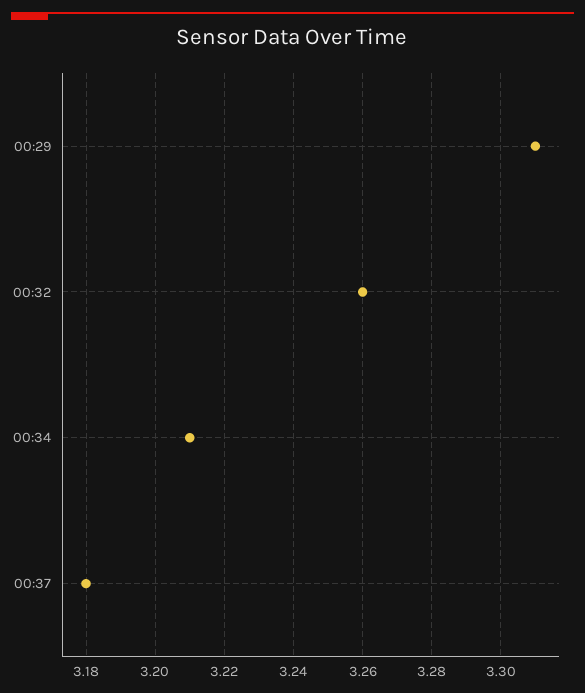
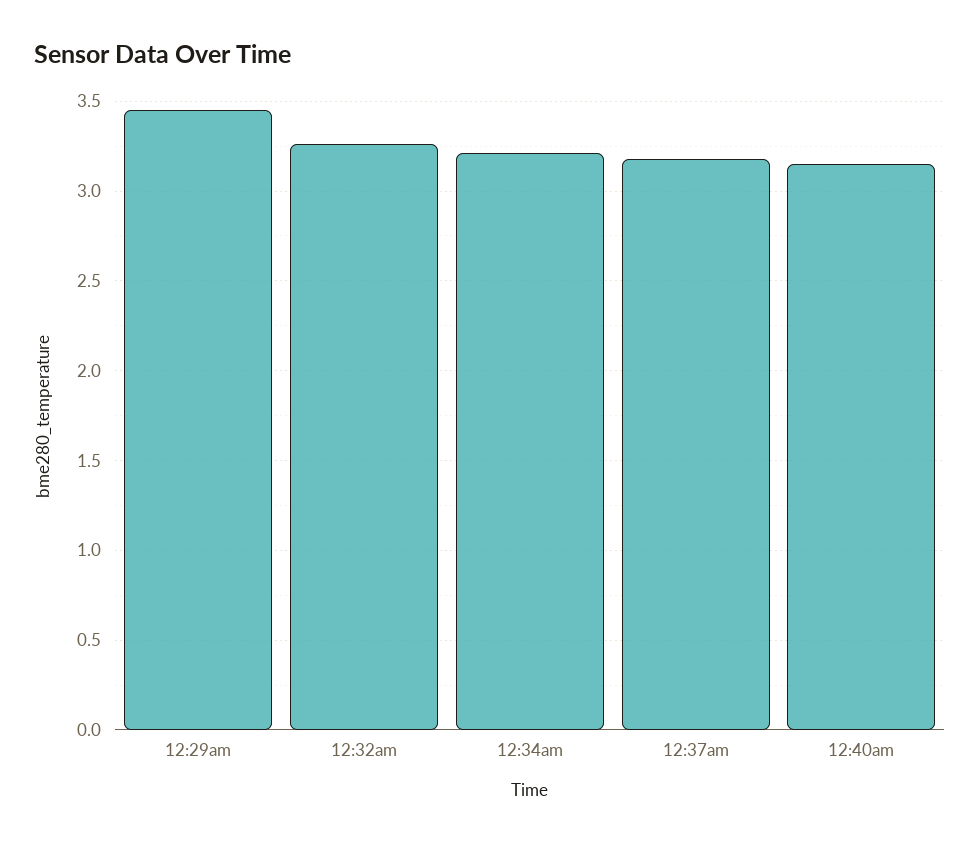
00:29: 3.31 -> 3.45
12:40am: none -> 3.15

